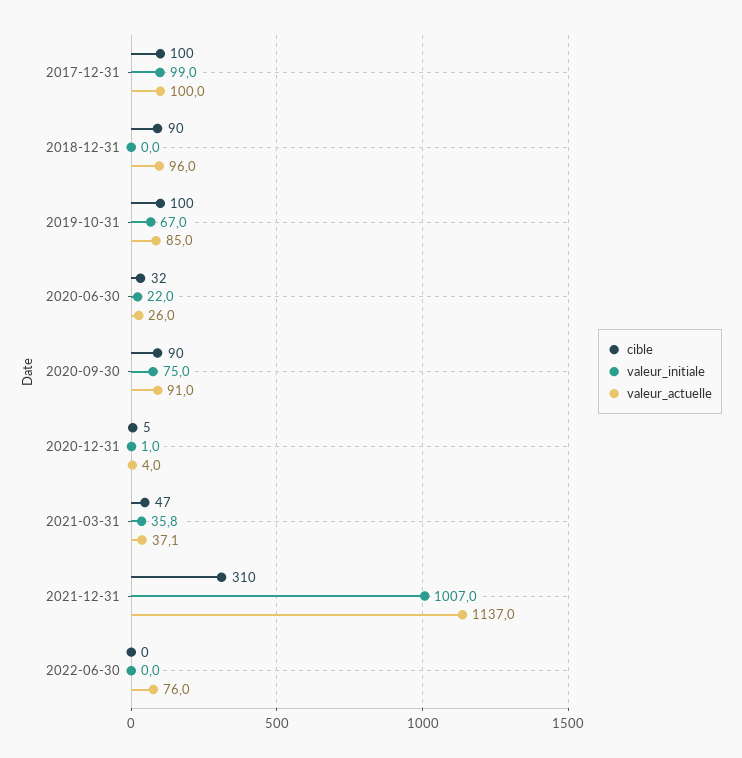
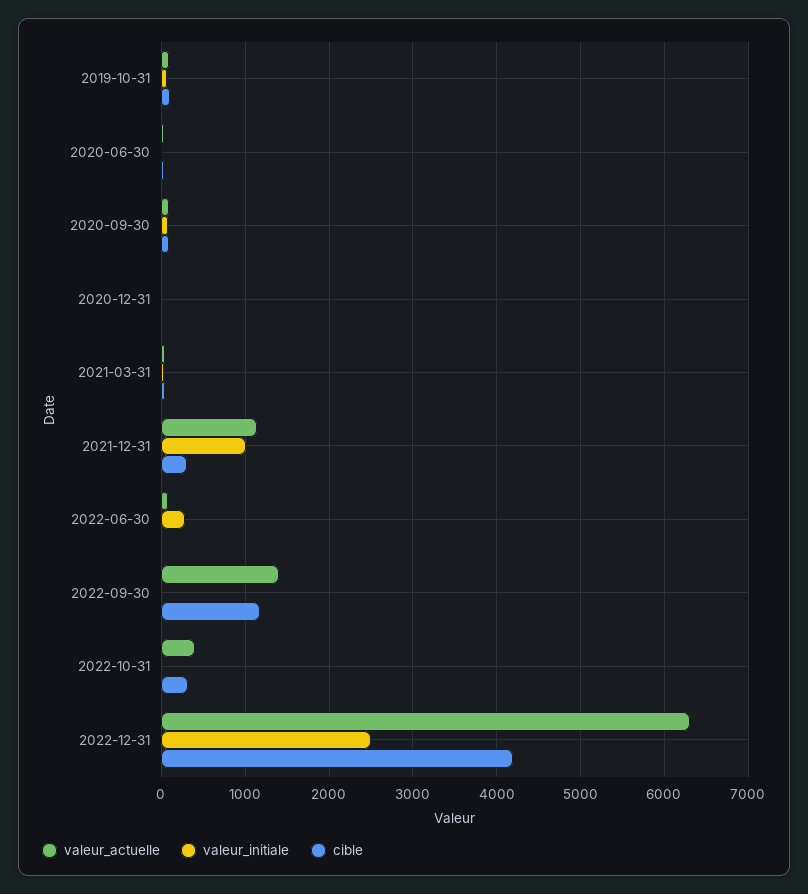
cible, 2017-12-31: 100 -> none
valeur_initiale, 2017-12-31: 99 -> none
valeur_actuelle, 2017-12-31: 100 -> none
cible, 2018-12-31: 90 -> none
valeur_initiale, 2018-12-31: 0 -> none
valeur_actuelle, 2018-12-31: 96 -> none
valeur_initiale, 2022-06-30: 0 -> 300
valeur_actuelle, 2022-09-30: none -> 1400
valeur_initiale, 2022-09-30: none -> 0
cible, 2022-09-30: none -> 1200
valeur_actuelle, 2022-10-31: none -> 400
valeur_initiale, 2022-10-31: none -> 0
cible, 2022-10-31: none -> 300
valeur_actuelle, 2022-12-31: none -> 6300
valeur_initiale, 2022-12-31: none -> 2500
cible, 2022-12-31: none -> 4200

